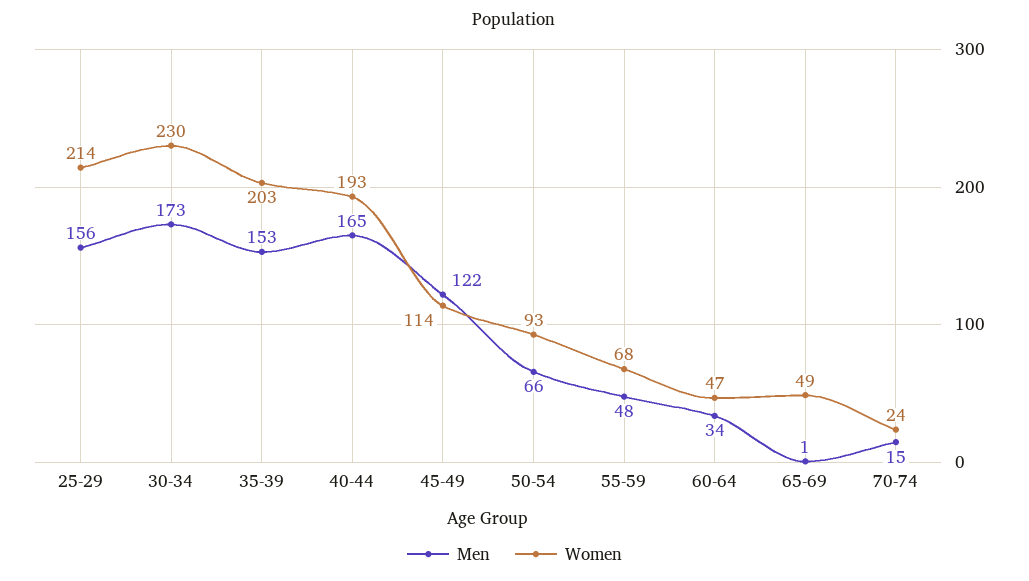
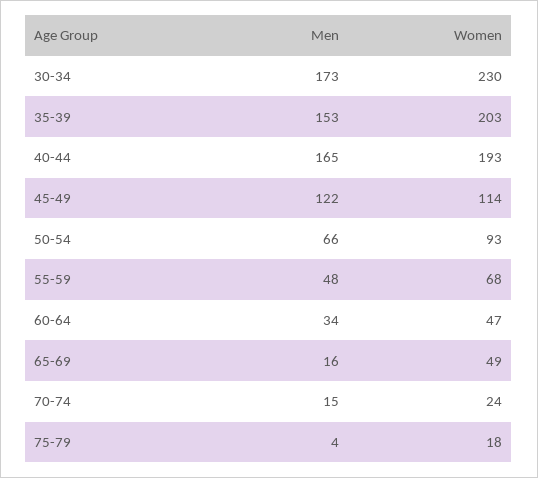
Men, 25-29: 156 -> none
Women, 25-29: 214 -> none
Men, 65-69: 1 -> 16
Men, 75-79: none -> 4
Women, 75-79: none -> 18

